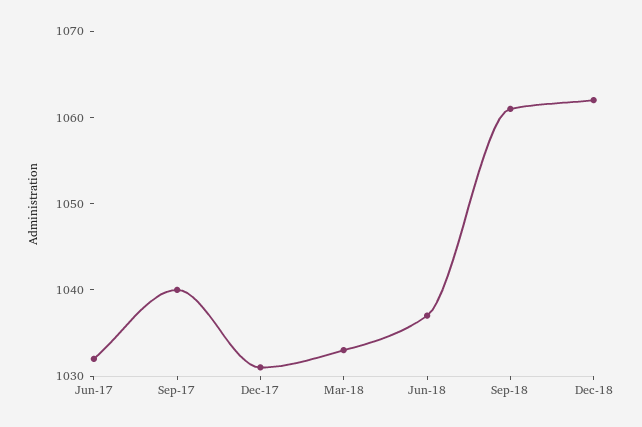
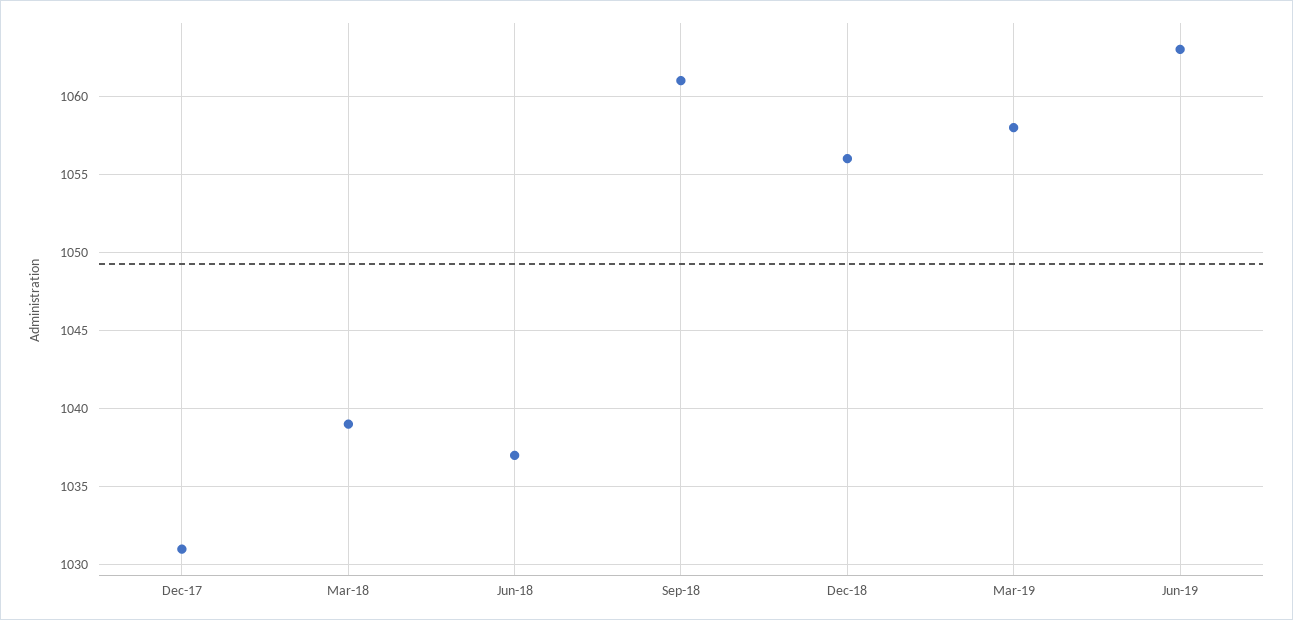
Jun-17: 1032 -> none
Sep-17: 1040 -> none
Mar-18: 1033 -> 1039
Dec-18: 1062 -> 1056
Mar-19: none -> 1058
Jun-19: none -> 1063

